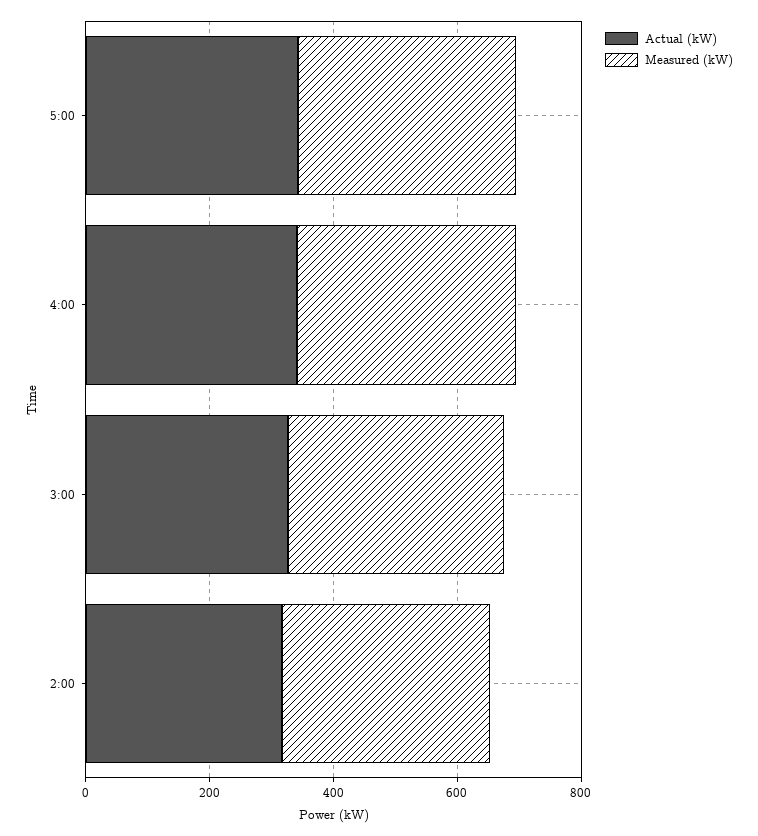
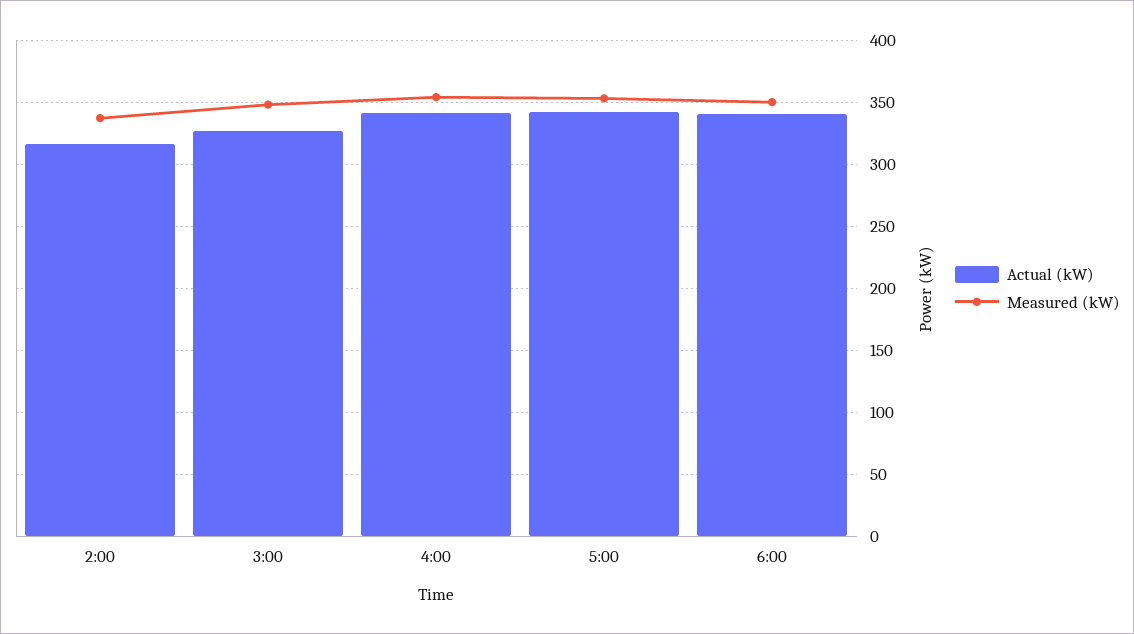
Actual (kW), 6:00: none -> 340
Measured (kW), 6:00: none -> 350

